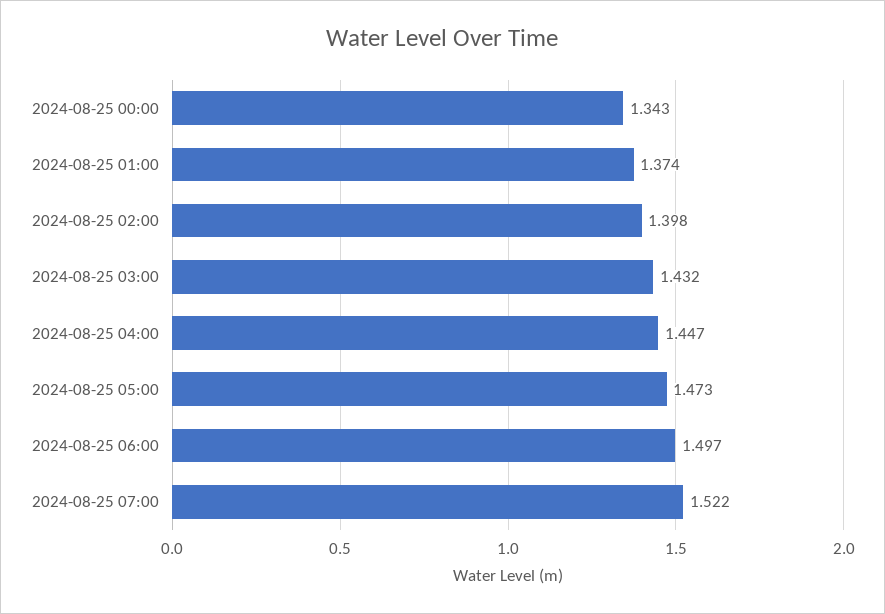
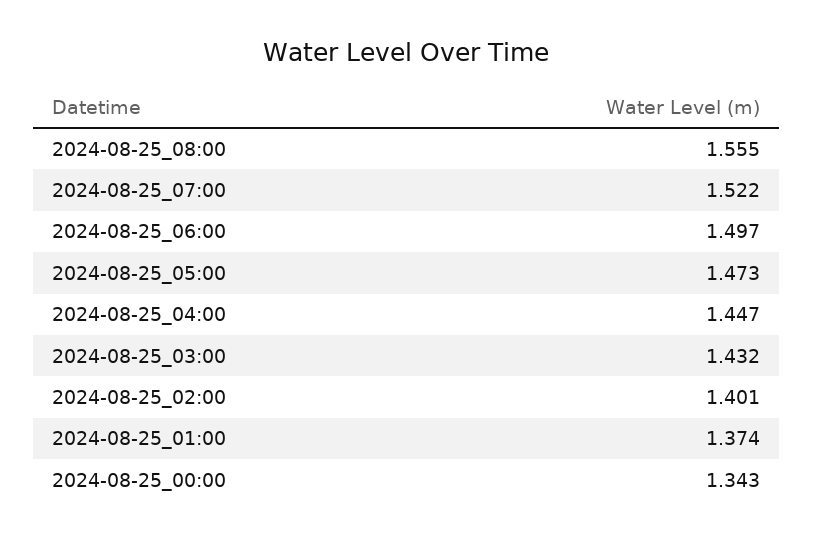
2024-08-25 02:00: 1.398 -> 1.401
2024-08-25_08:00: none -> 1.555

